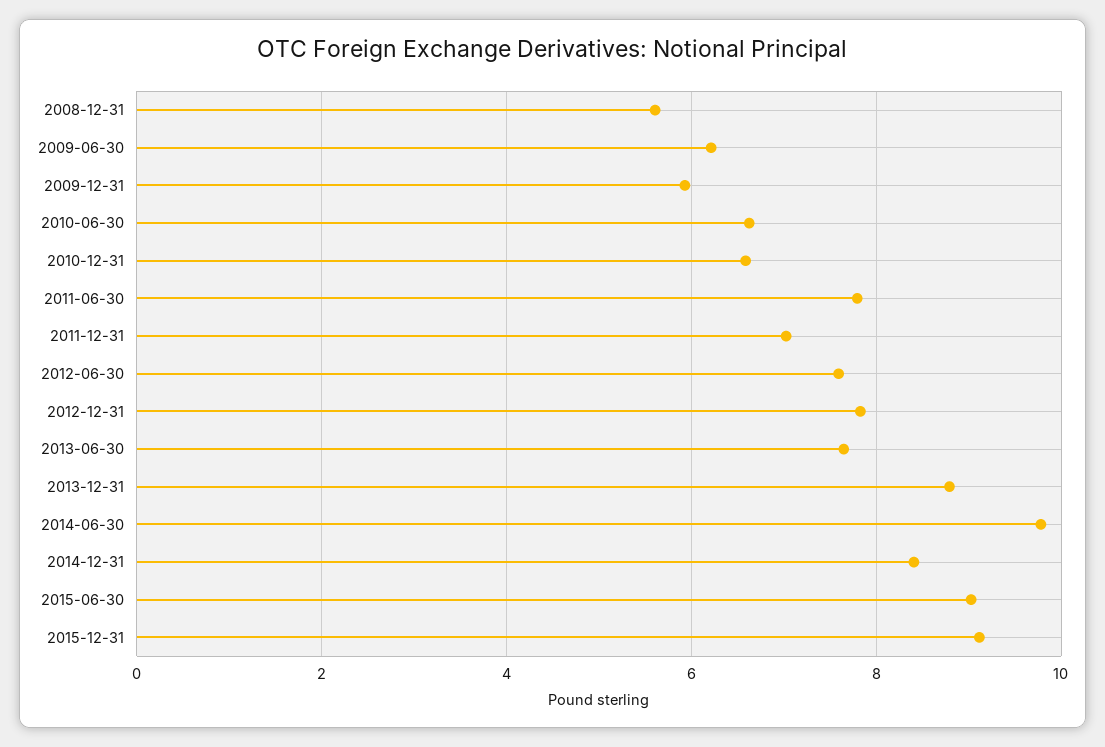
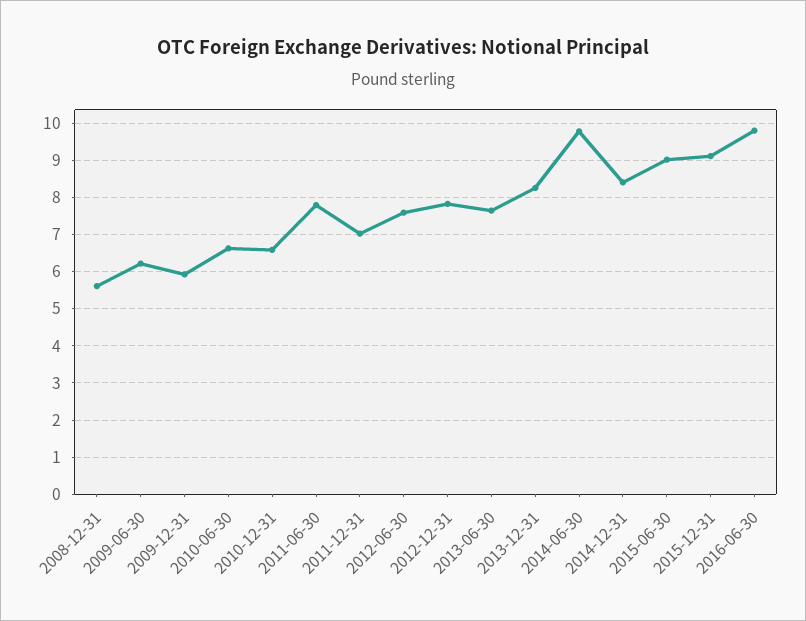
2013-12-31: 8.8 -> 8.2
2016-06-30: none -> 9.8

